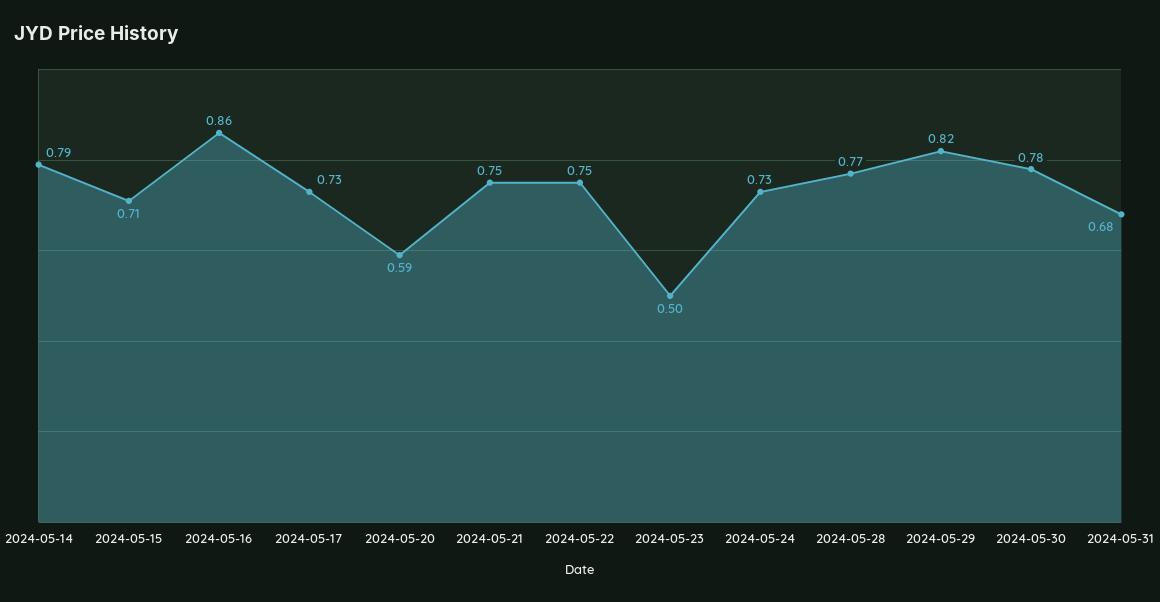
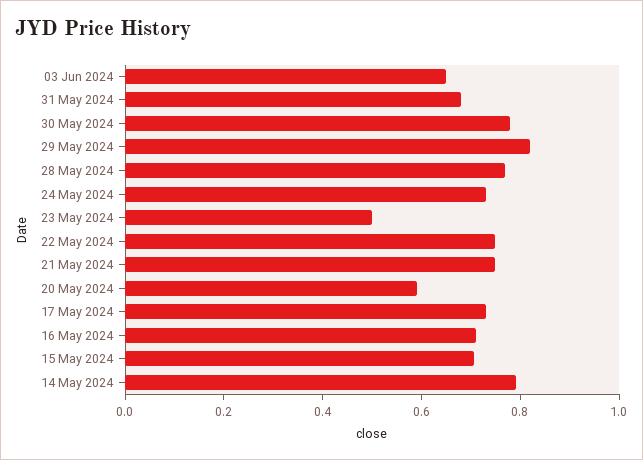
2024-05-16: 0.86 -> 0.7
03 Jun 2024: none -> 0.65

